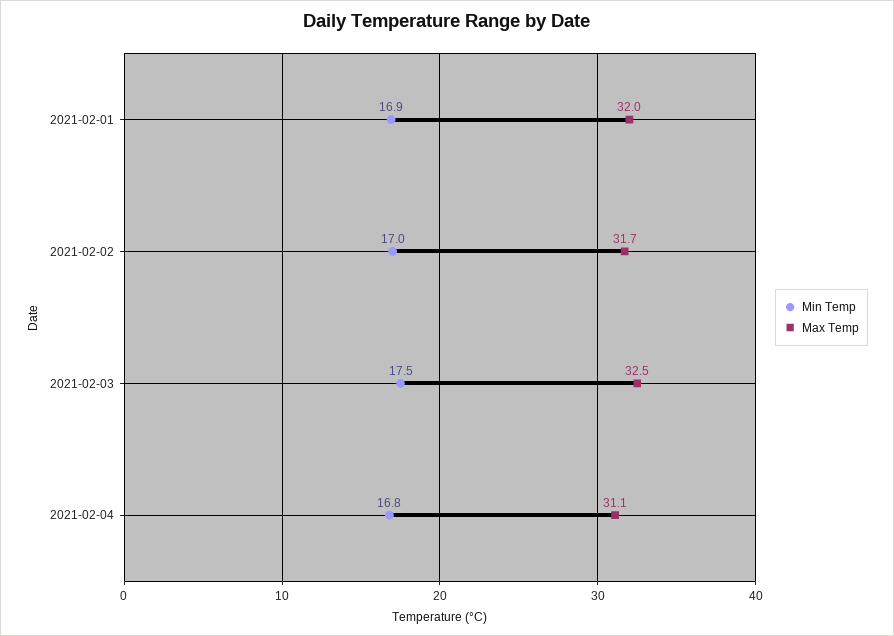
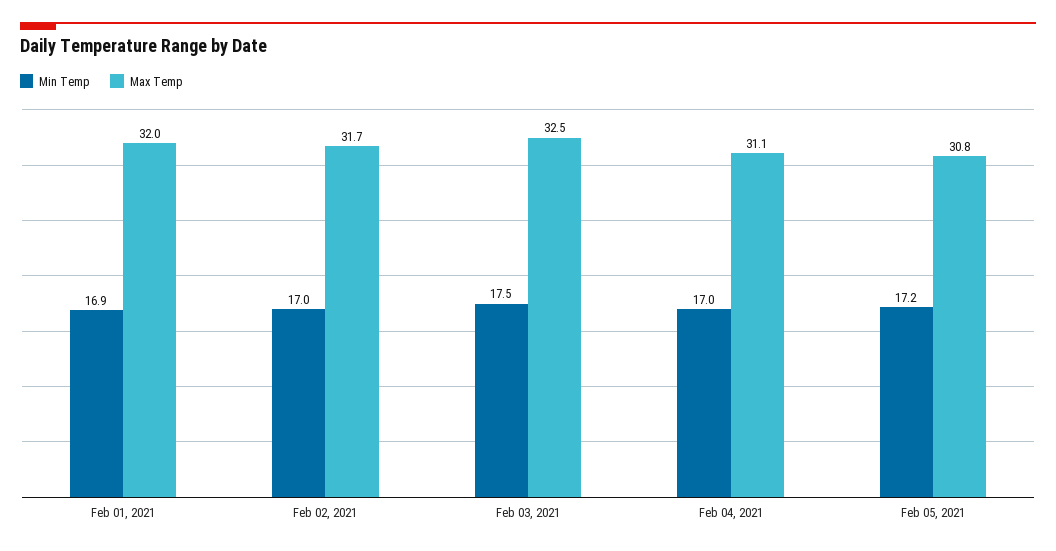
Min Temp, 2021-02-04: 16.8 -> 17
Min Temp, Feb 05, 2021: none -> 17.2
Max Temp, Feb 05, 2021: none -> 30.8

